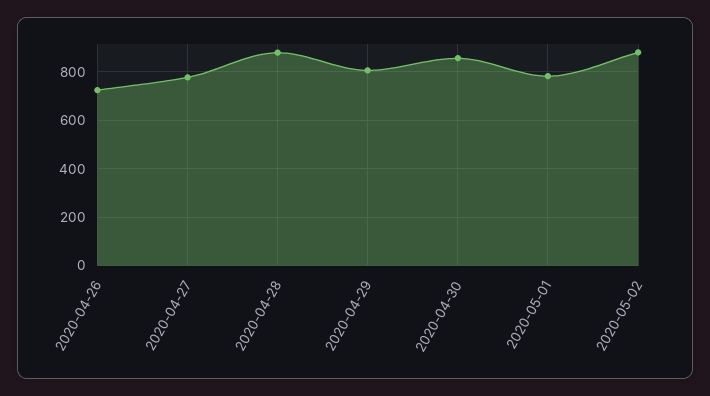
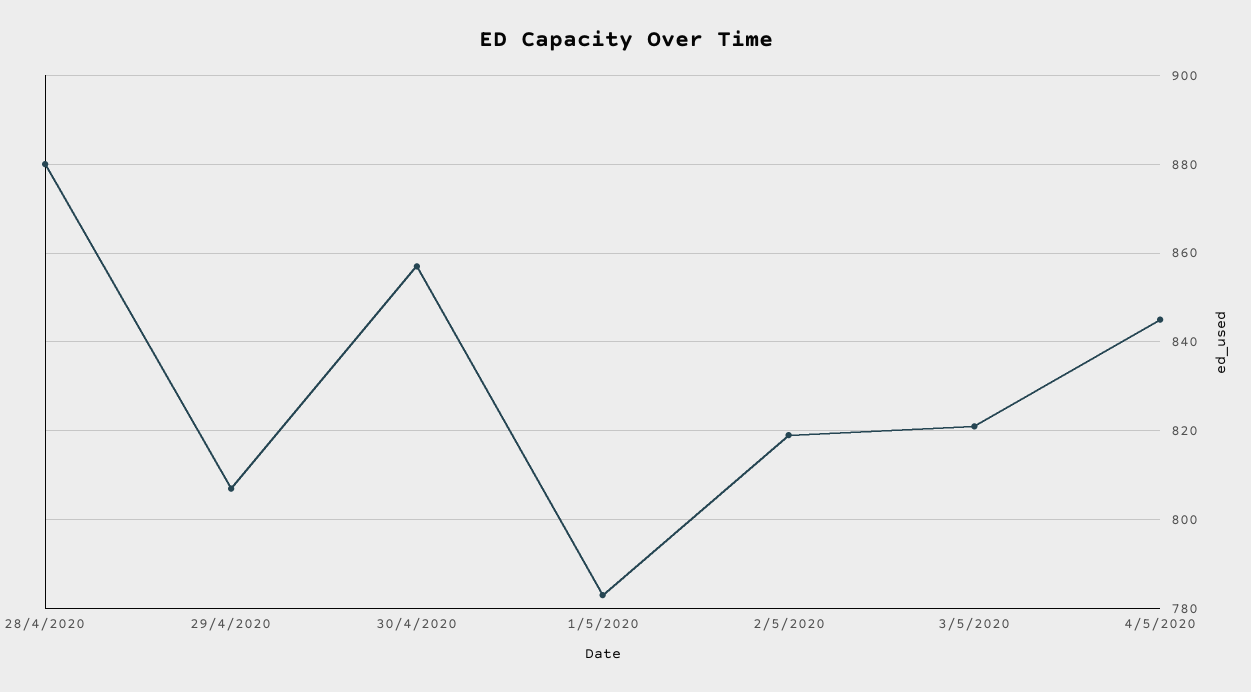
2020-04-26: 725 -> none
2020-04-27: 775 -> none
2020-05-02: 875 -> 820
3/5/2020: none -> 820
4/5/2020: none -> 845

